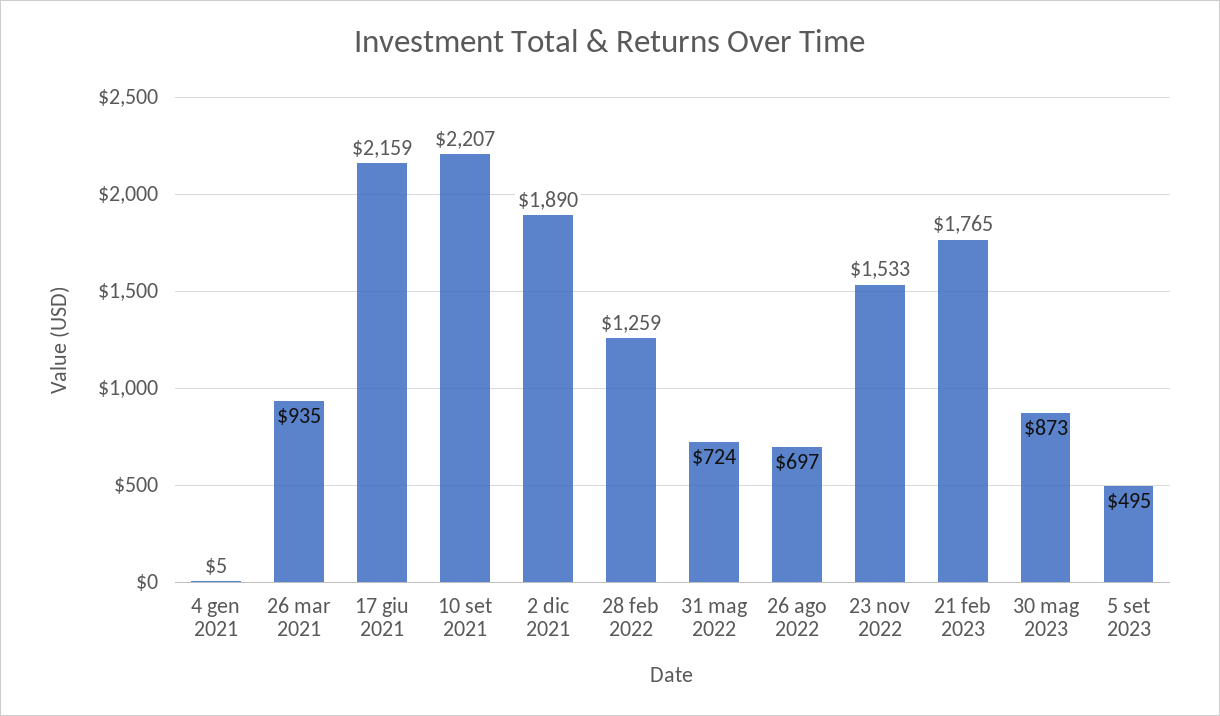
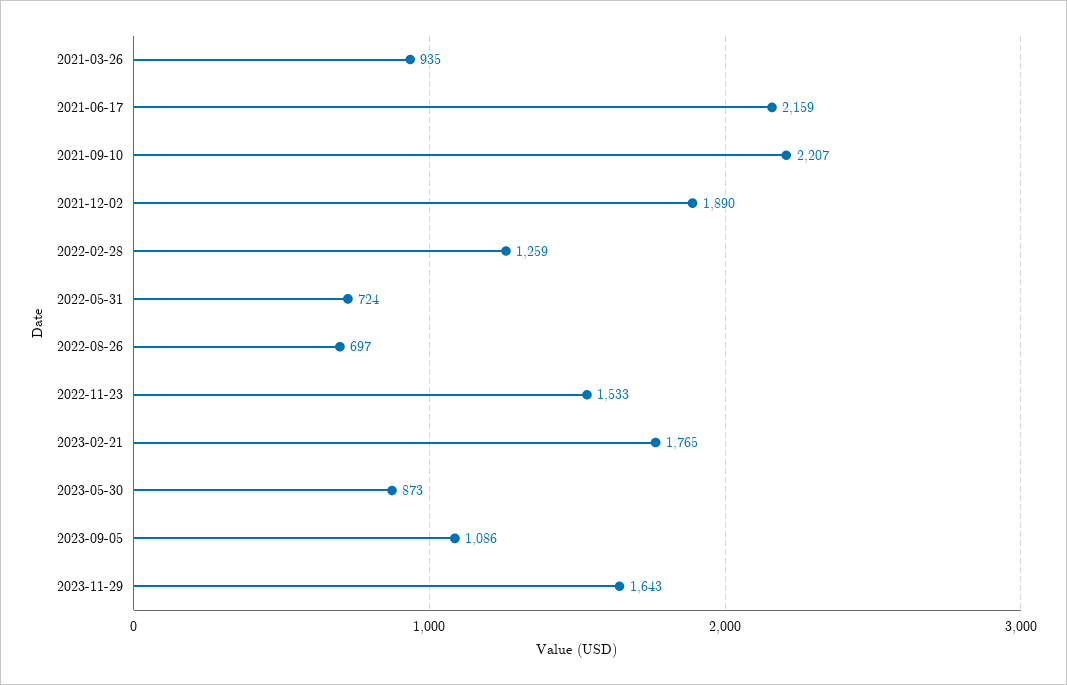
4 gen 2021: 5 -> none
5 set 2023: 495 -> 1086
2023-11-29: none -> 1643

